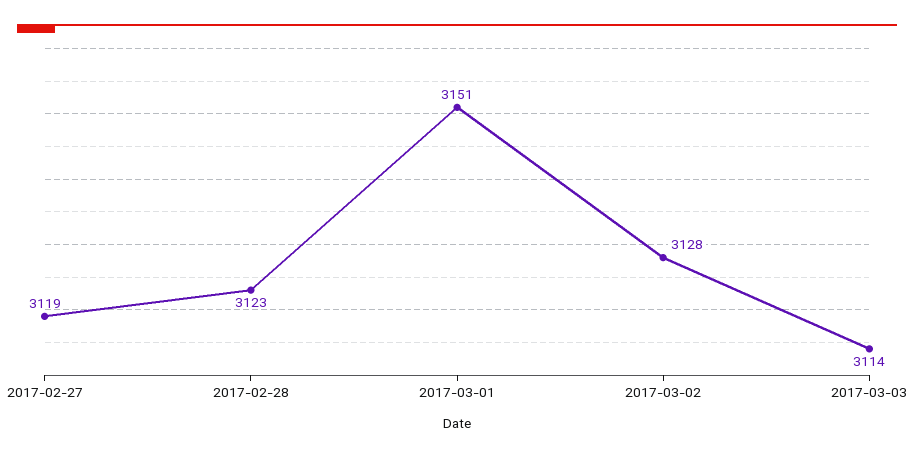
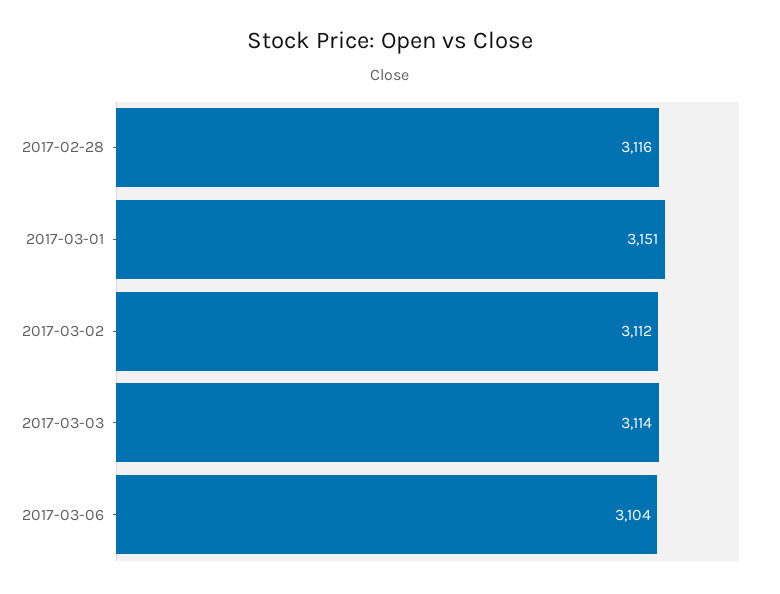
2017-02-27: 3119 -> none
2017-02-28: 3123 -> 3116
2017-03-02: 3128 -> 3112
2017-03-06: none -> 3104

